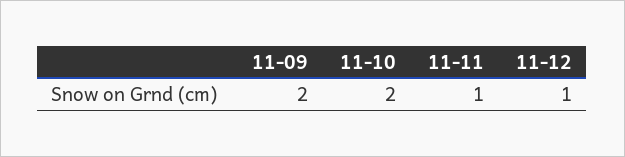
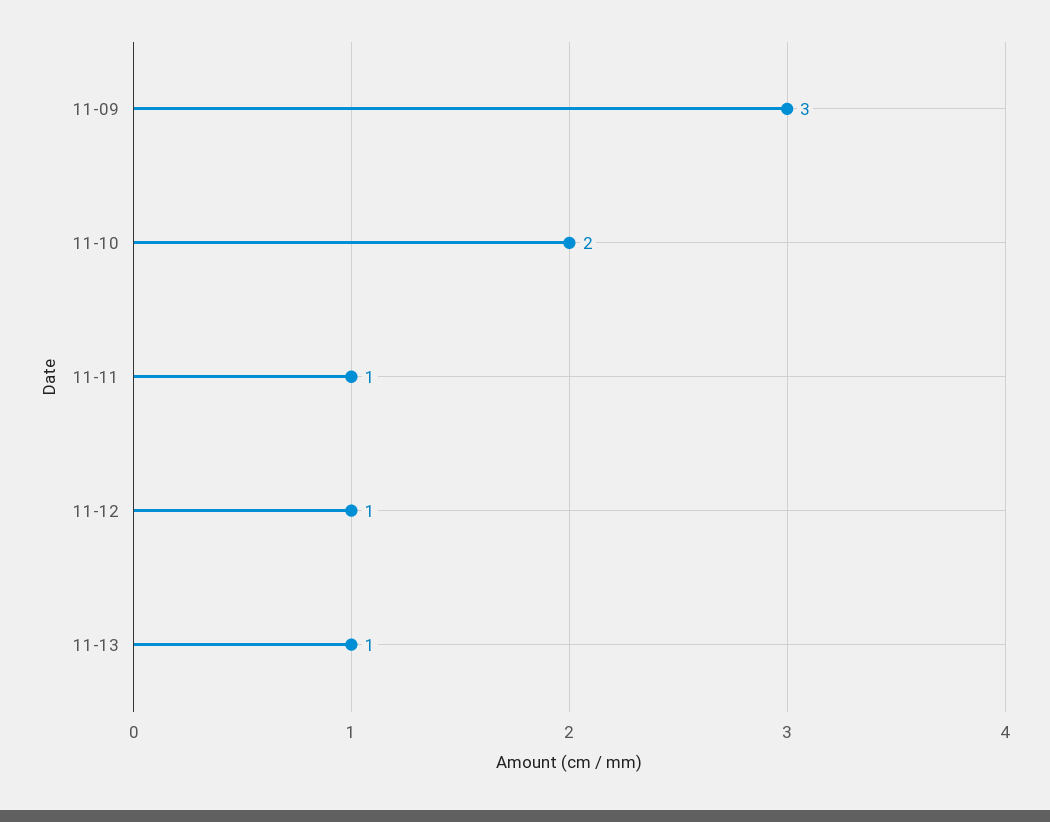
11-09: 2 -> 3
11-13: none -> 1

